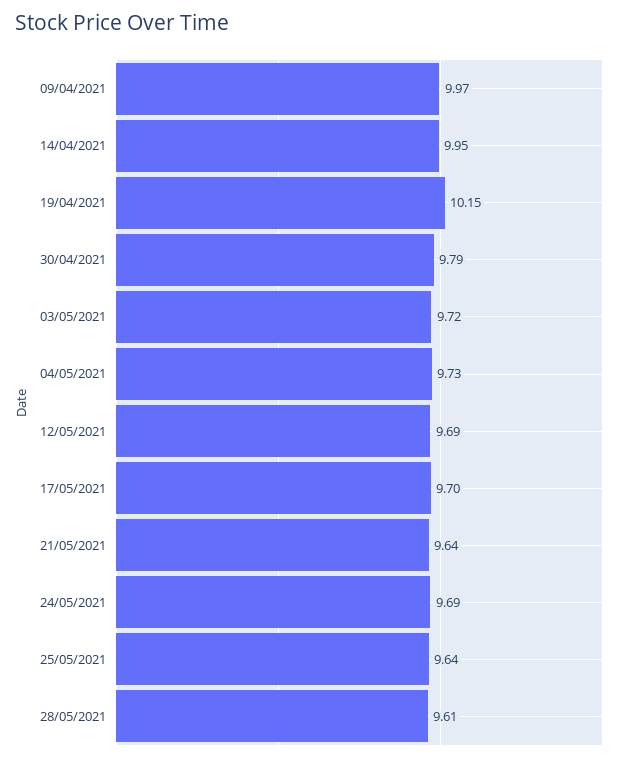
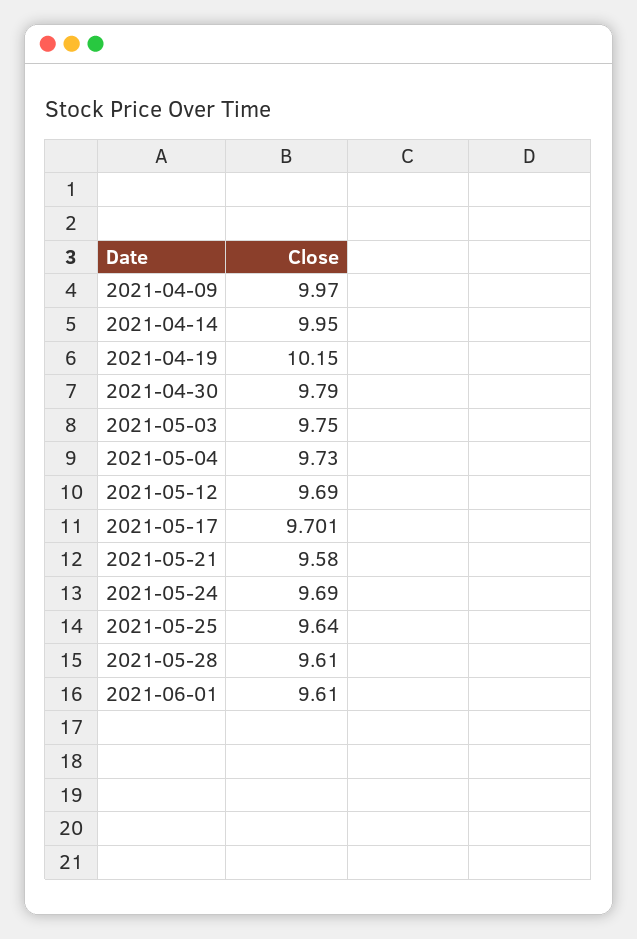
03/05/2021: 9.72 -> 9.75
21/05/2021: 9.64 -> 9.58
2021-06-01: none -> 9.61

